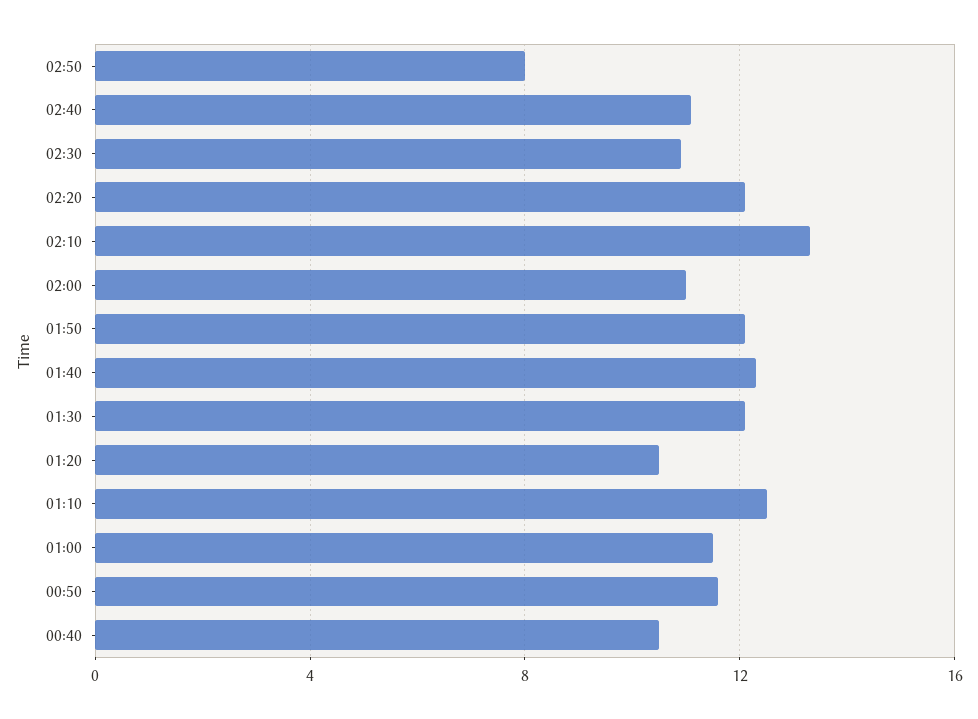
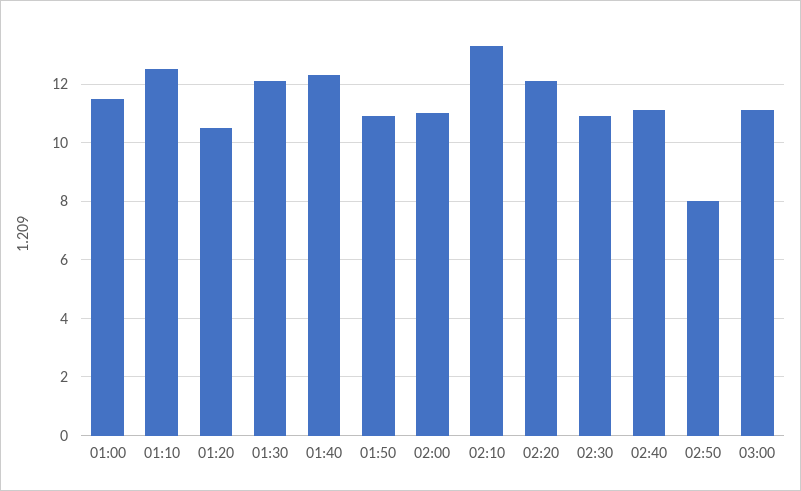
01:50: 12 -> 11
00:50: 11.5 -> none
00:40: 10.5 -> none
03:00: none -> 11

